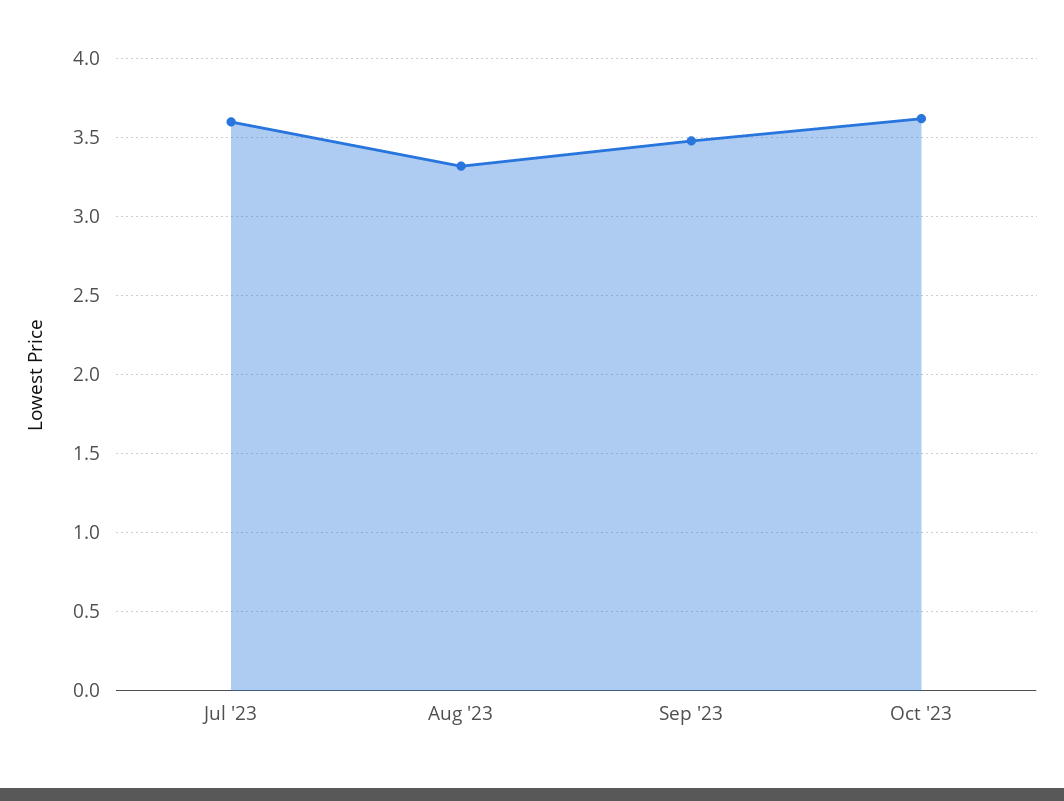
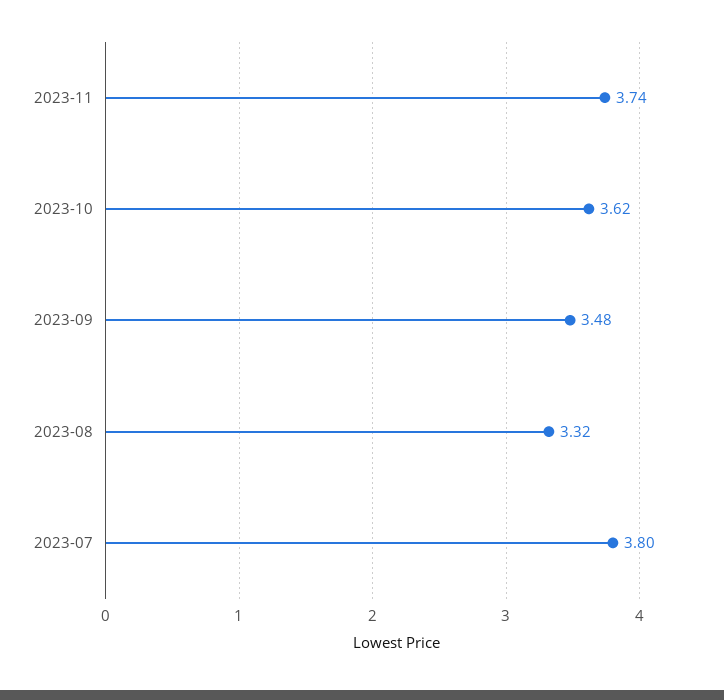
Jul '23: 3.6 -> 3.8
2023-11: none -> 3.74

